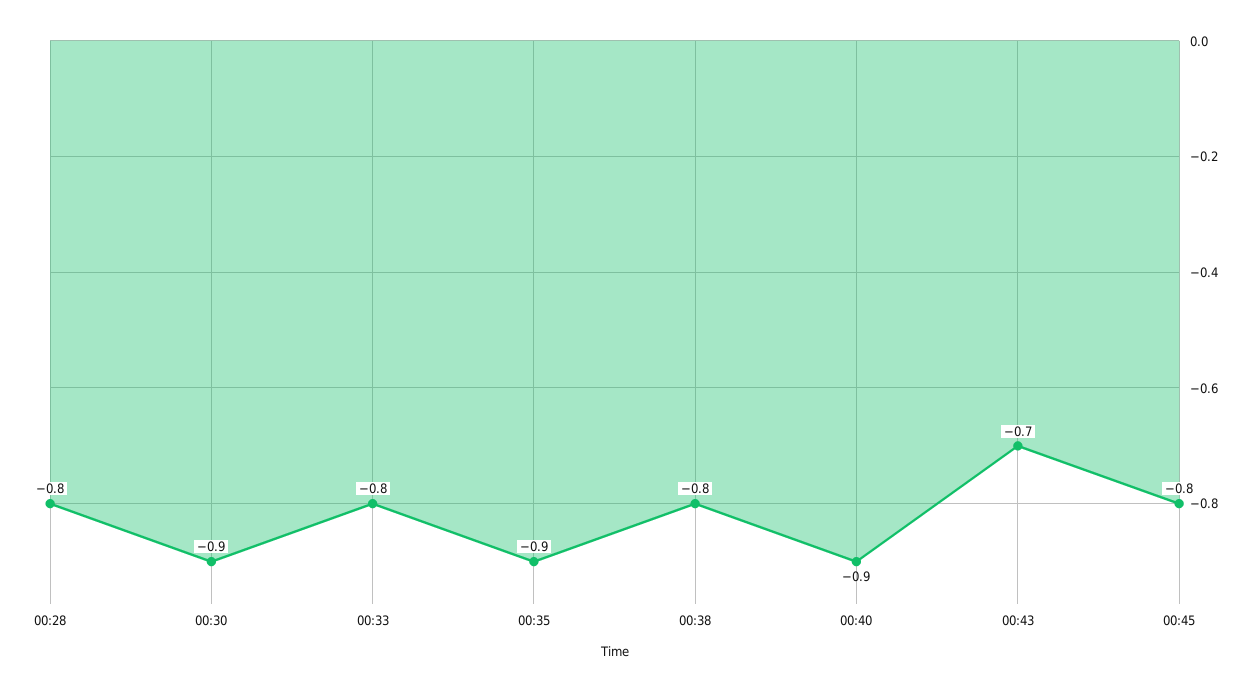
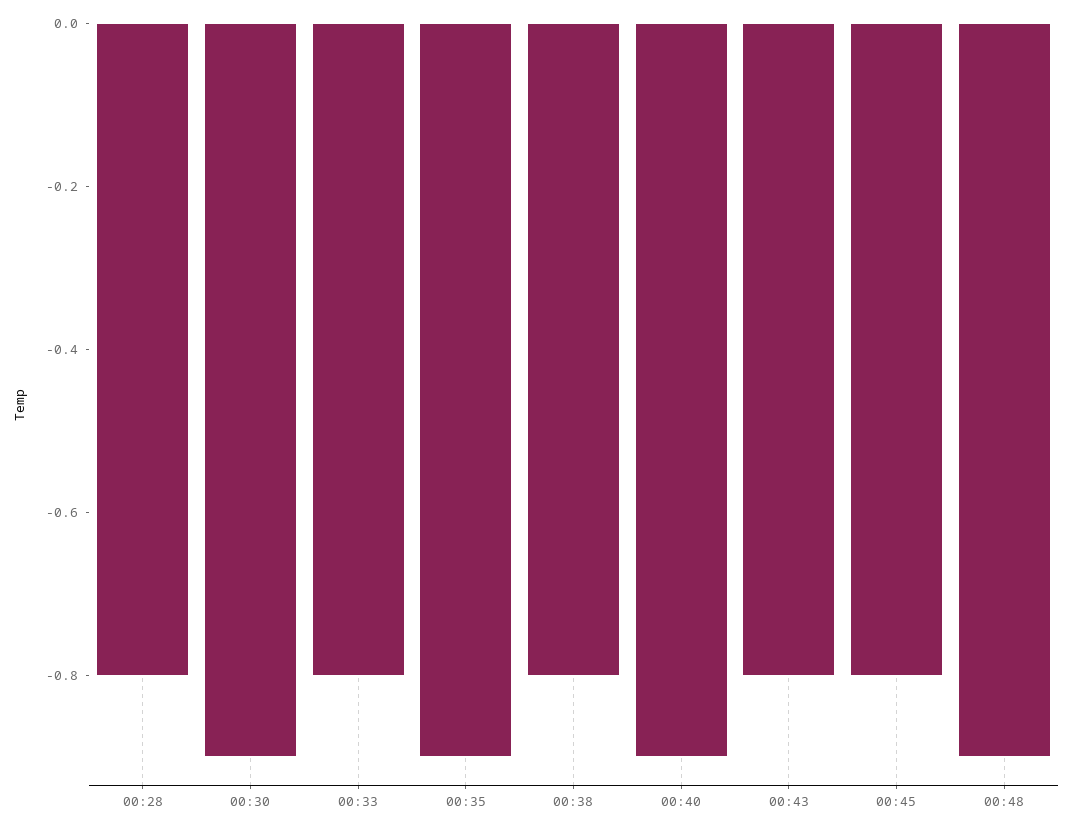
00:43: -0.7 -> -0.8
00:48: none -> -0.9

